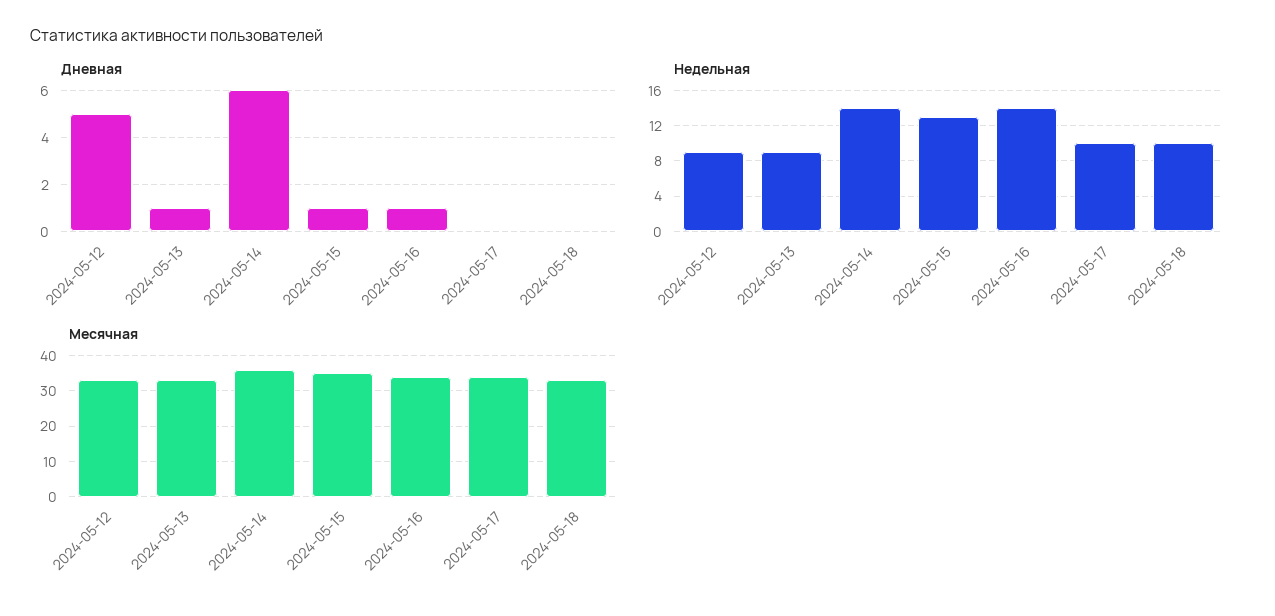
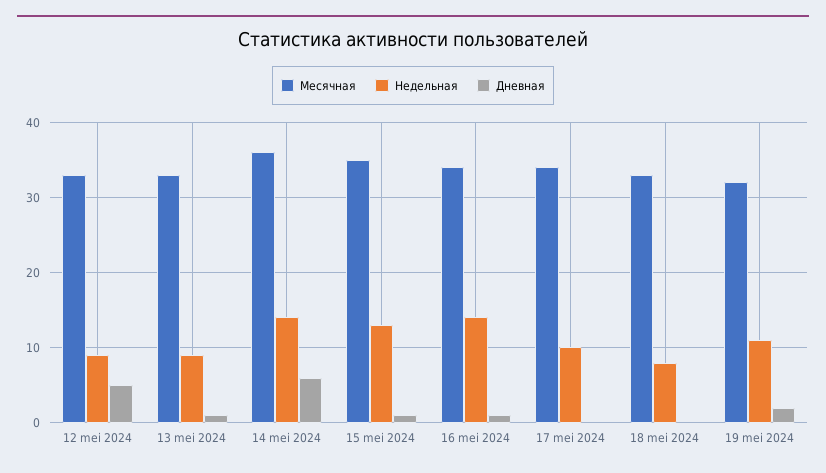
Недельная, 2024-05-18: 10 -> 8
Месячная, 19 mei 2024: none -> 32
Недельная, 19 mei 2024: none -> 11
Дневная, 19 mei 2024: none -> 2

